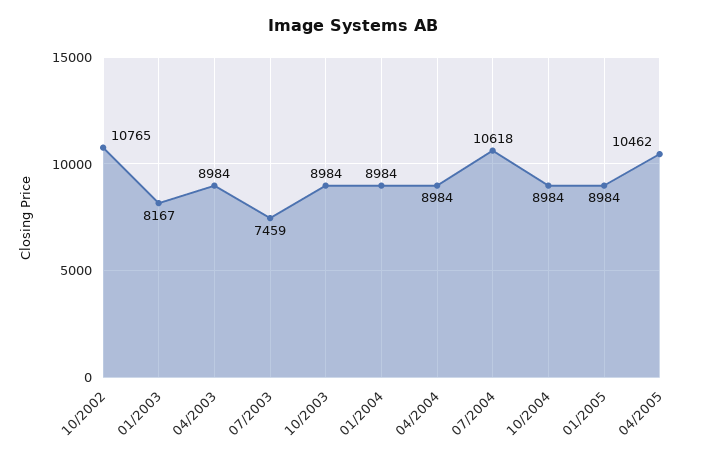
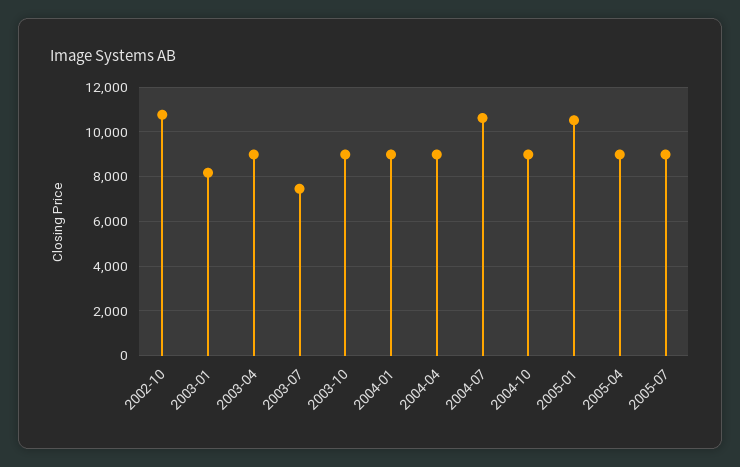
01/2005: 8984 -> 10500
04/2005: 10462 -> 9000
2005-07: none -> 9000

